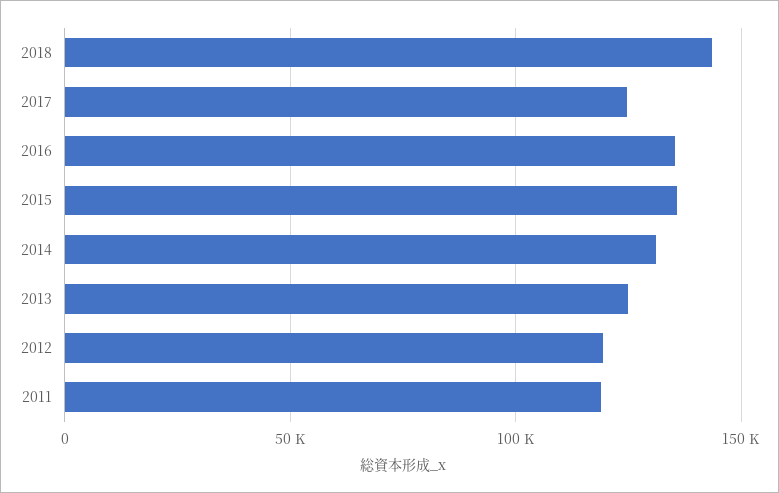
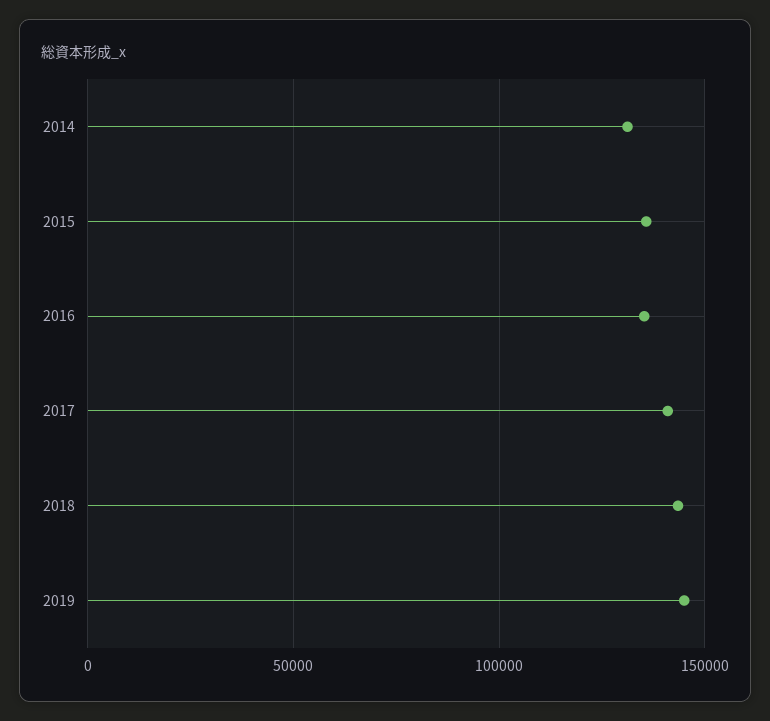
2017: 125000 -> 140000
2013: 125000 -> none
2012: 120000 -> none
2011: 120000 -> none
2019: none -> 145000

